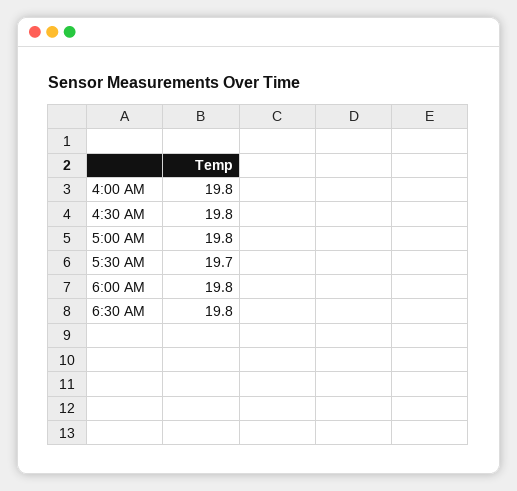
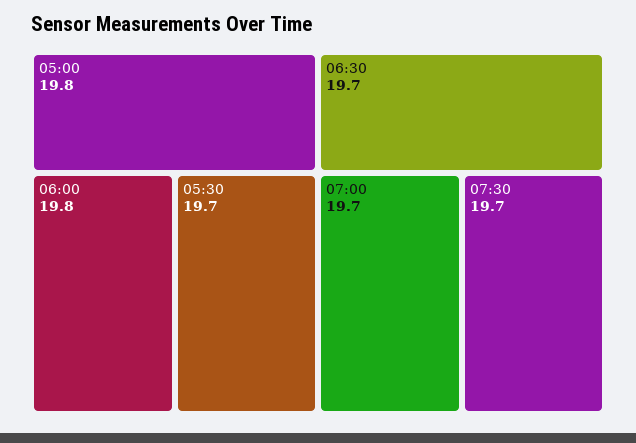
4:00 AM: 19.8 -> none
4:30 AM: 19.8 -> none
6:30 AM: 19.8 -> 19.7
07:00: none -> 19.7
07:30: none -> 19.7

